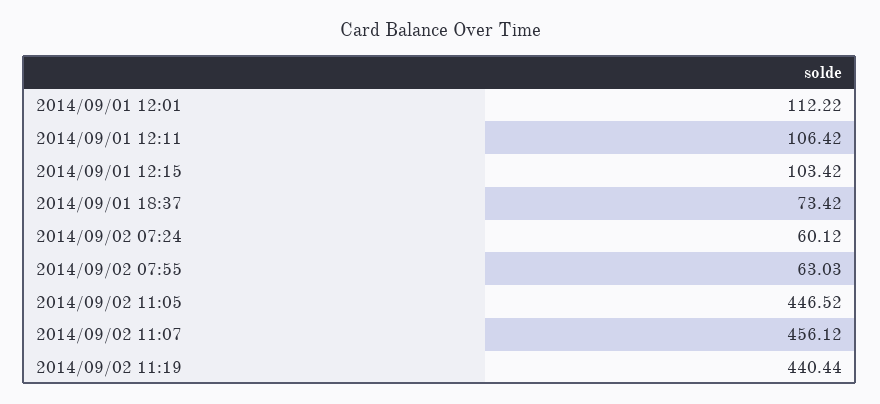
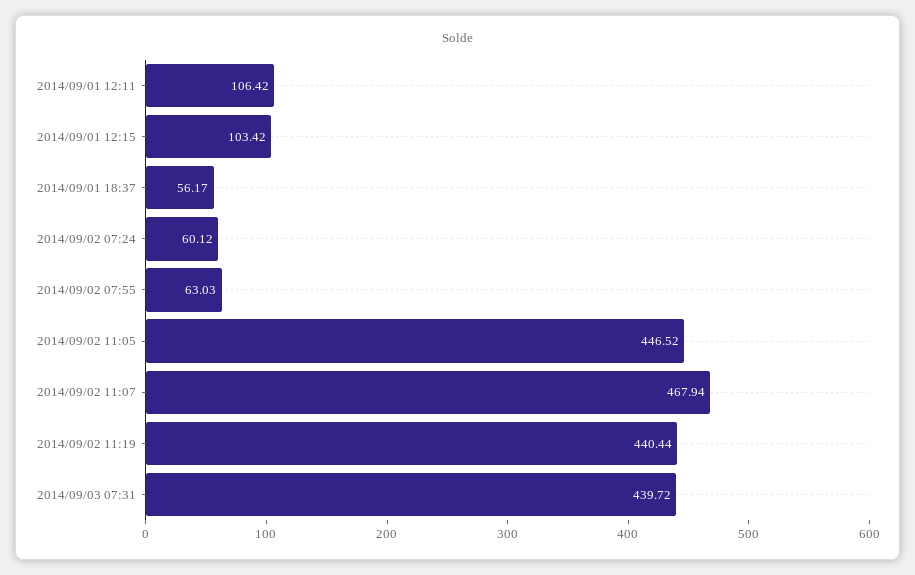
2014/09/01 12:01: 112.22 -> none
2014/09/01 18:37: 73.42 -> 56.17
2014/09/02 11:07: 456.12 -> 467.94
2014/09/03 07:31: none -> 439.72

